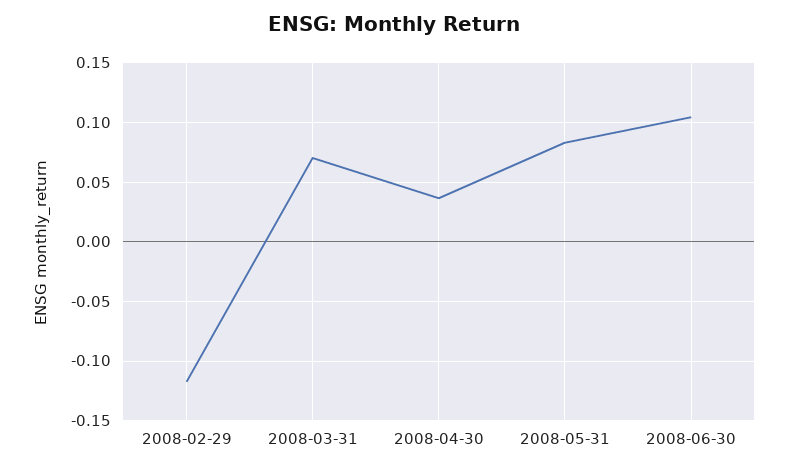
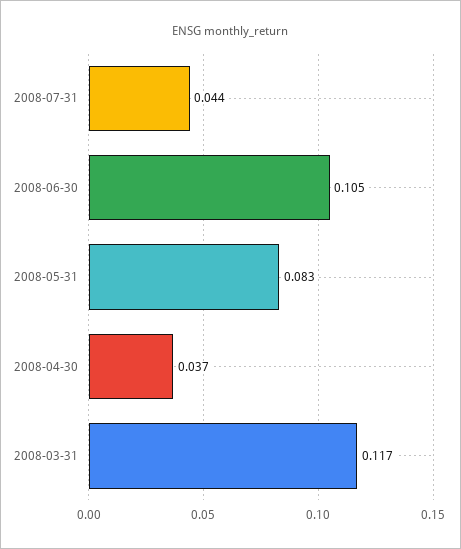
2008-02-29: -0.12 -> none
2008-03-31: 0.07 -> 0.117
2008-07-31: none -> 0.044

